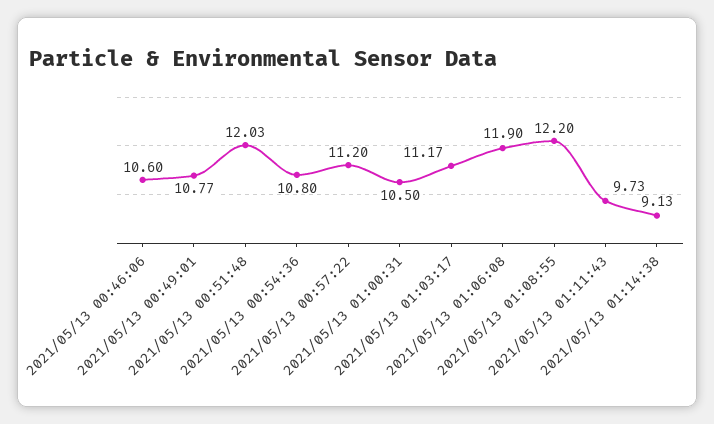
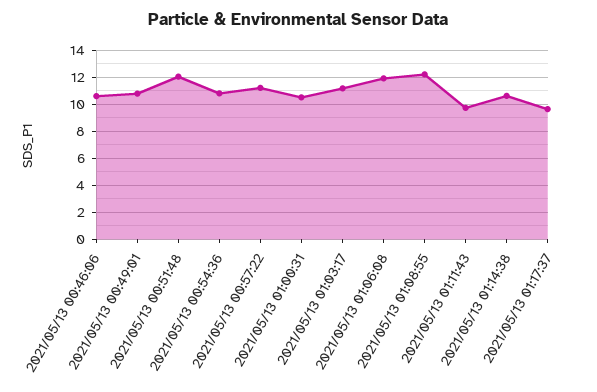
2021/05/13 01:14:38: 9.13 -> 10.5
2021/05/13 01:17:37: none -> 9.5

